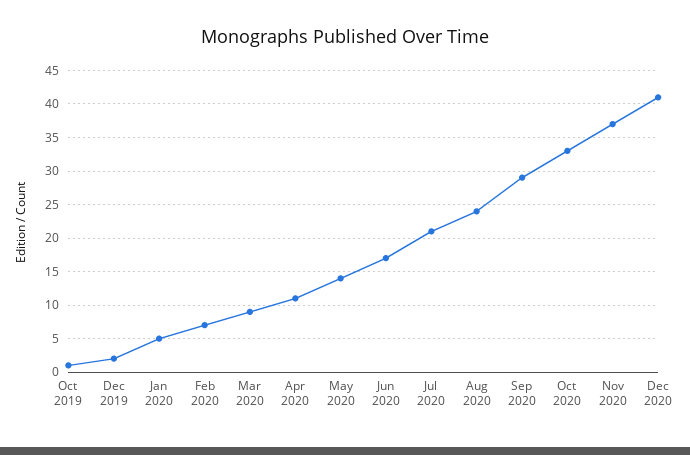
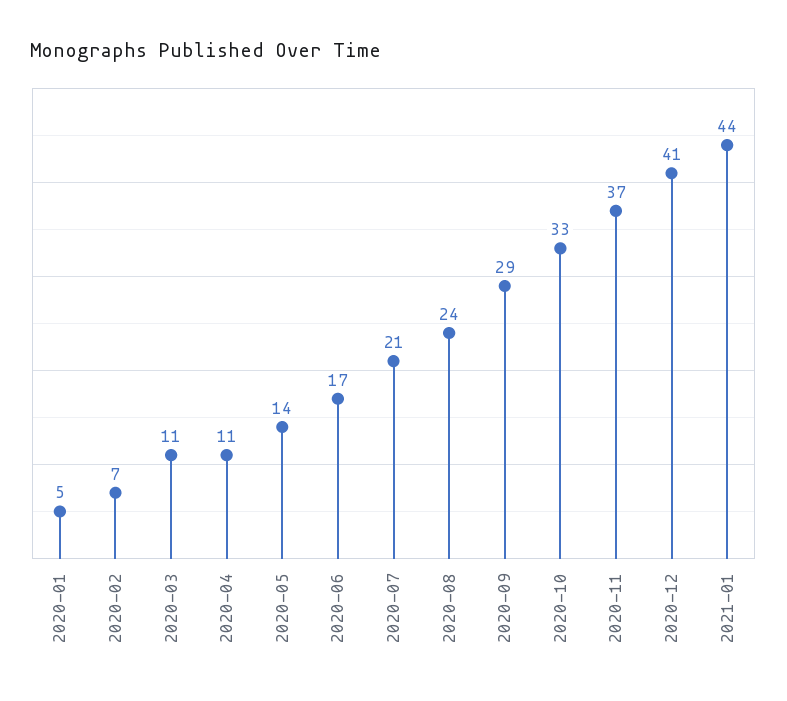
Oct 2019: 1 -> none
Dec 2019: 2 -> none
Mar 2020: 9 -> 11
2021-01: none -> 44

